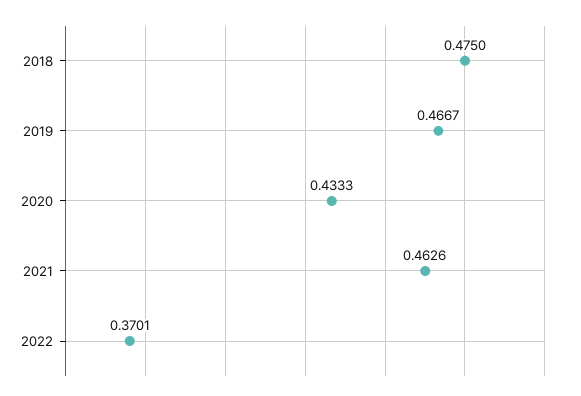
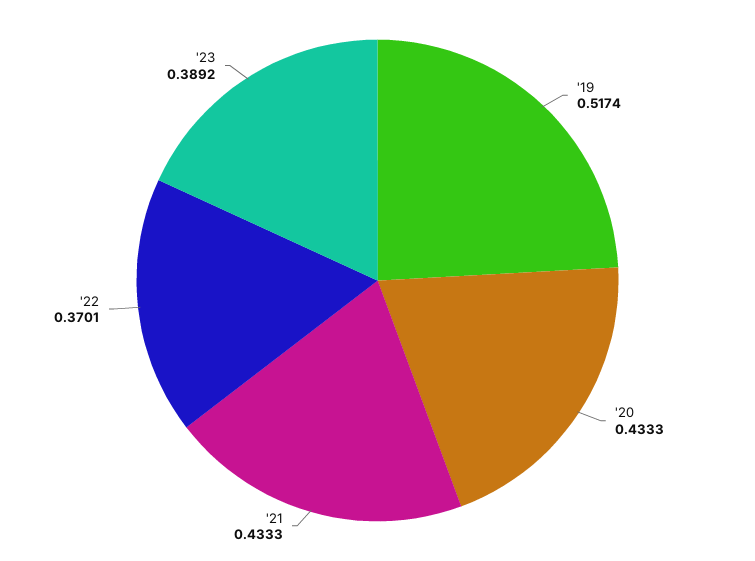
2018: 0.475 -> none
2019: 0.4667 -> 0.5174
2021: 0.4626 -> 0.4333
'23: none -> 0.3892

